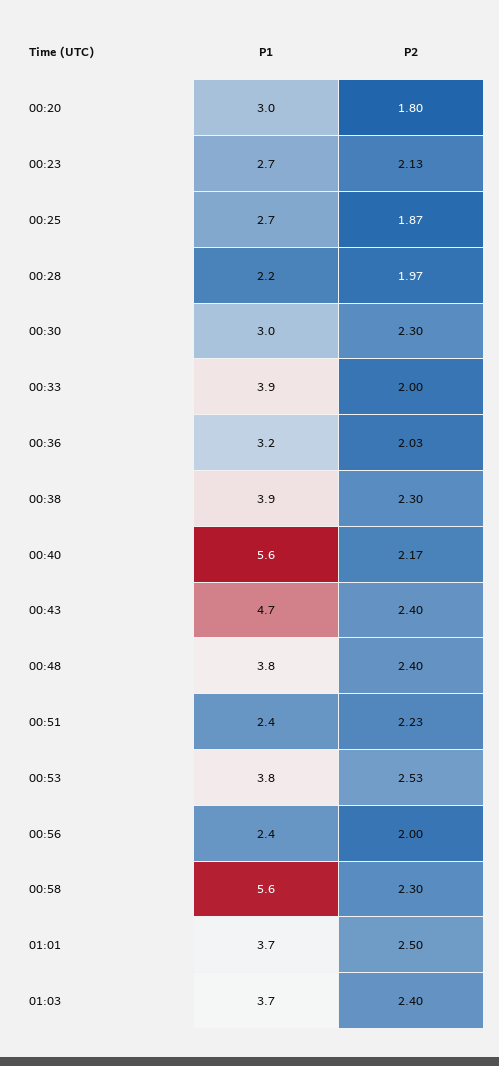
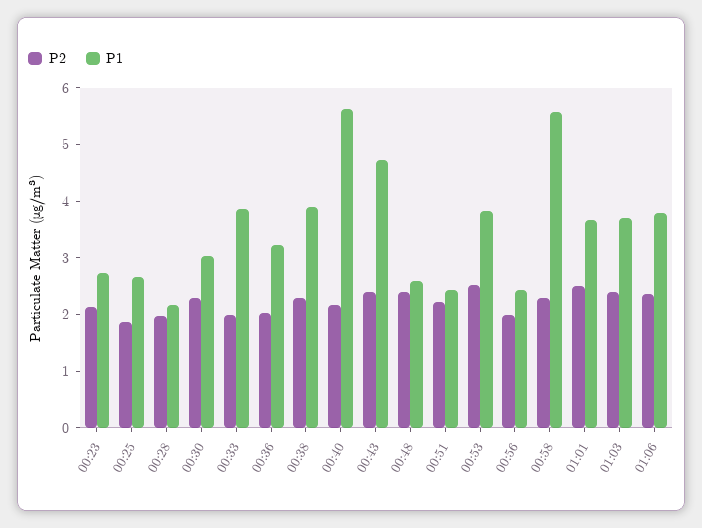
P1, 00:20: 3 -> none
P2, 00:20: 1.8 -> none
P1, 00:48: 3.8 -> 2.6
P2, 01:06: none -> 2.4
P1, 01:06: none -> 3.8

